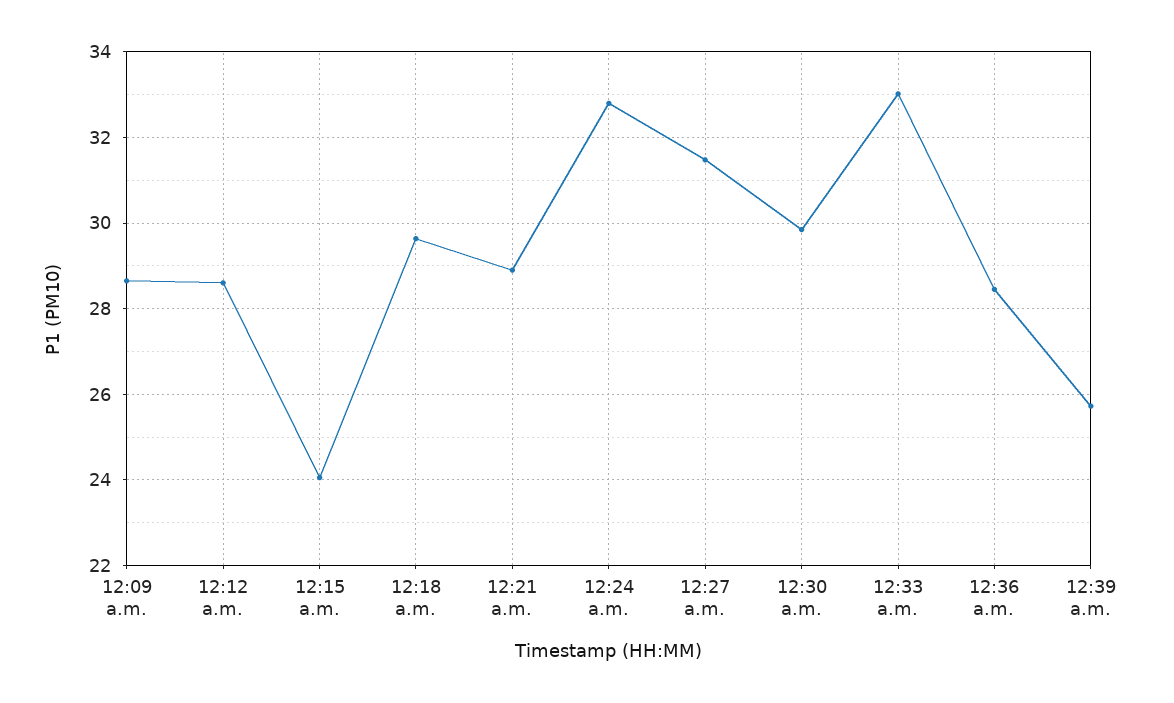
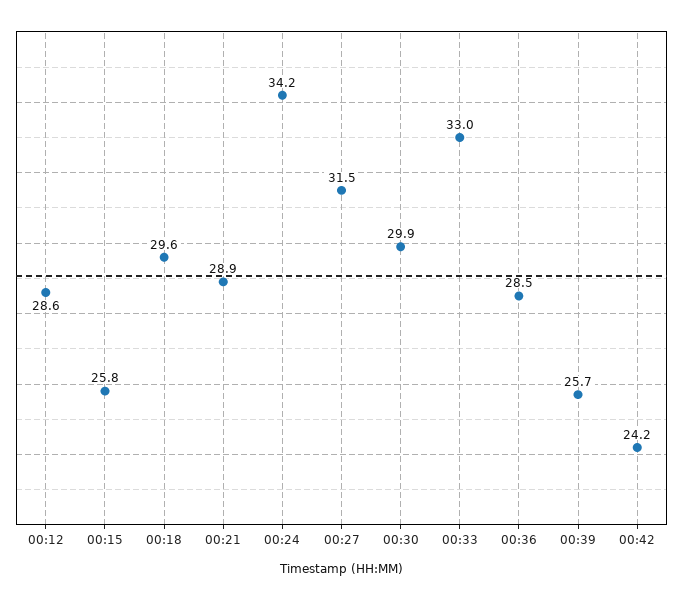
12:09 a.m.: 28.6 -> none
12:15 a.m.: 24 -> 25.8
12:24 a.m.: 32.8 -> 34.2
00:42: none -> 24.2

